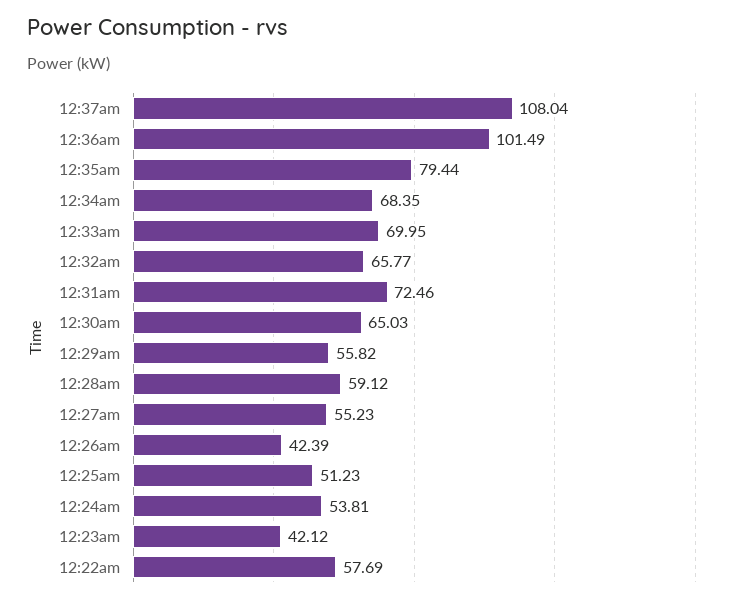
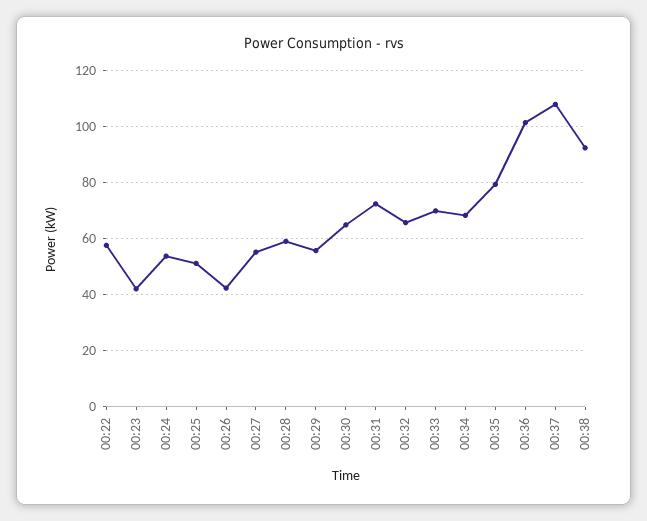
00:38: none -> 92.5

